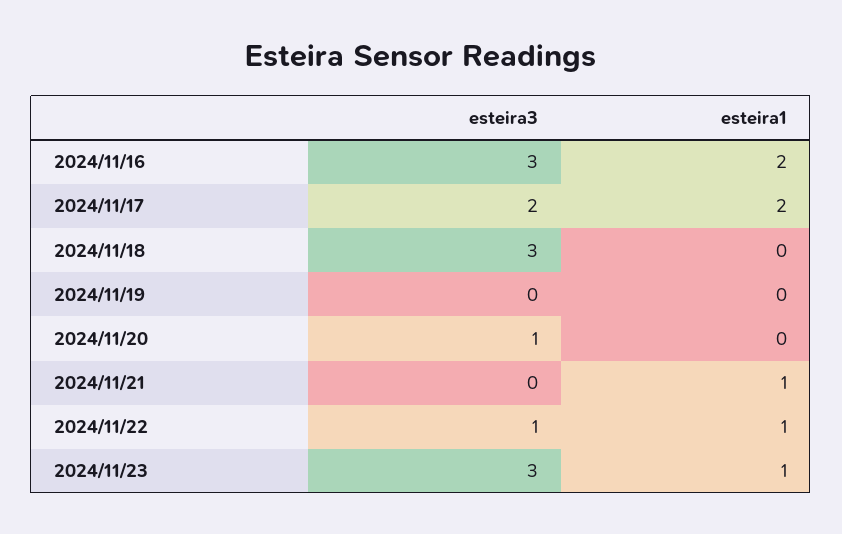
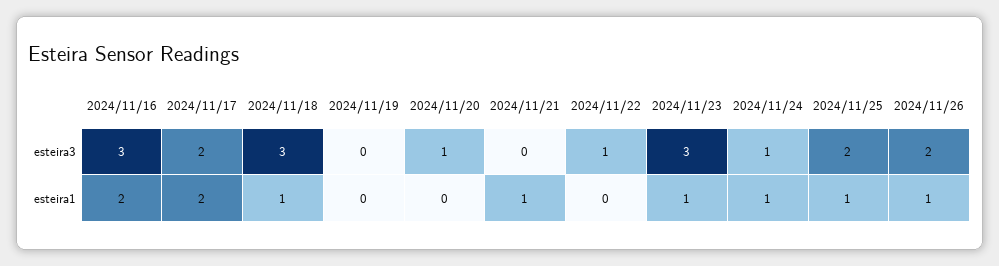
esteira1, 2024/11/18: 0 -> 1
esteira1, 2024/11/22: 1 -> 0
esteira3, 2024/11/24: none -> 1
esteira3, 2024/11/25: none -> 2
esteira3, 2024/11/26: none -> 2
esteira1, 2024/11/24: none -> 1
esteira1, 2024/11/25: none -> 1
esteira1, 2024/11/26: none -> 1

